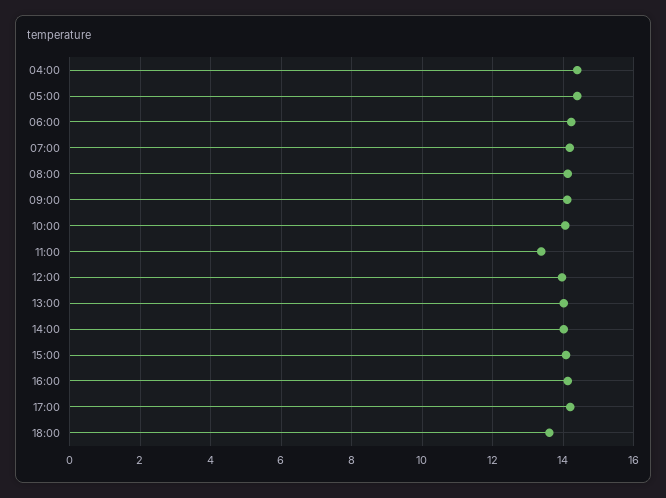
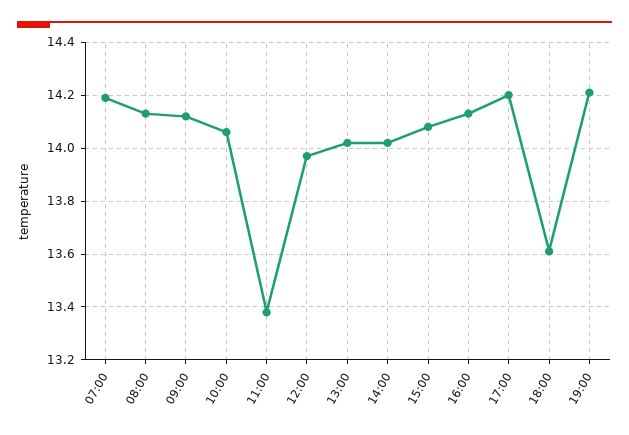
04:00: 14.4 -> none
05:00: 14.4 -> none
06:00: 14.2 -> none
19:00: none -> 14.2

